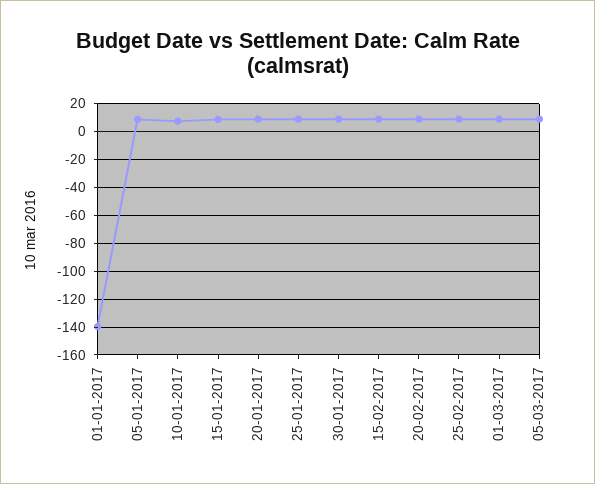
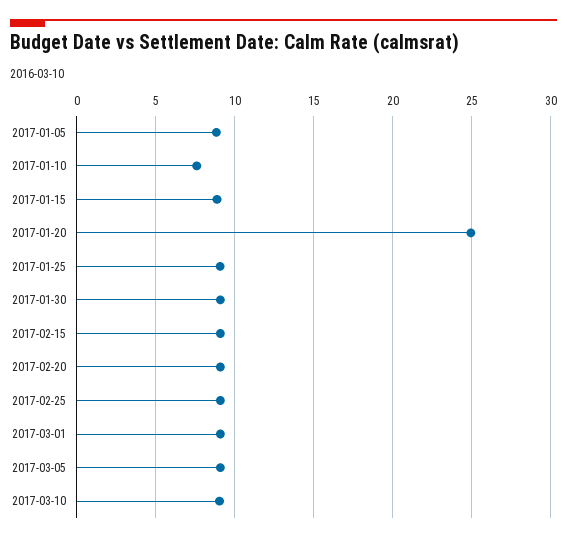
01-01-2017: -140 -> none
20-01-2017: 10 -> 25
2017-03-10: none -> 9

